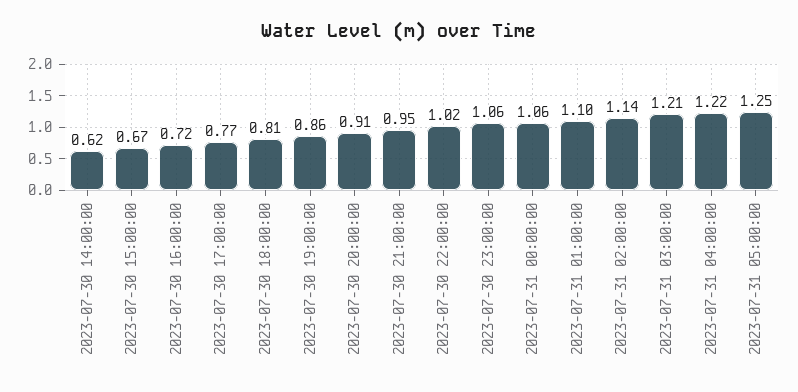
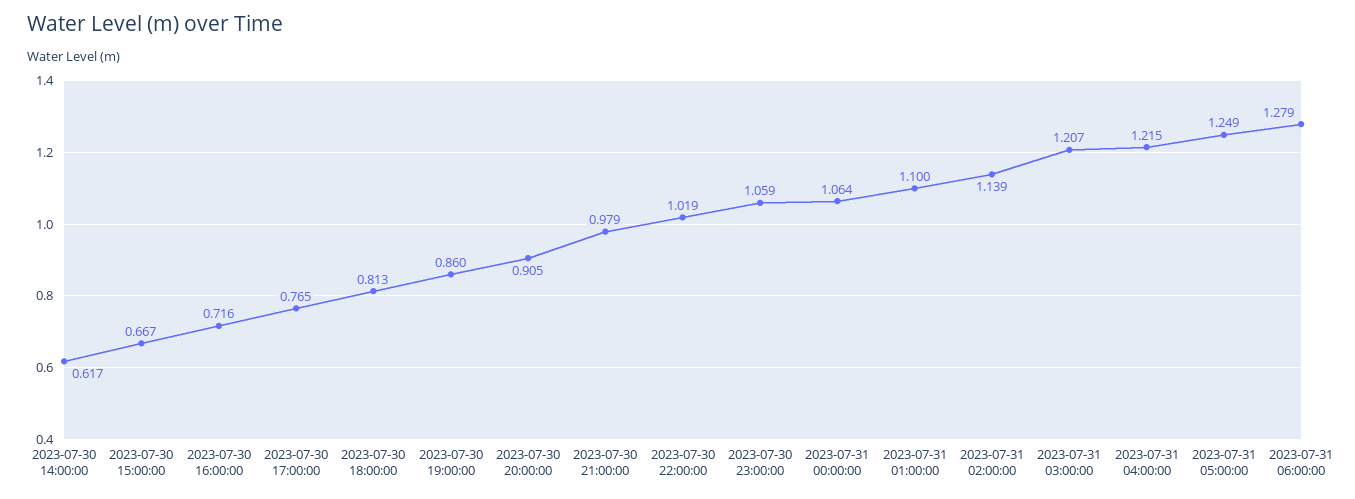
2023-07-30 21:00:00: 0.95 -> 0.979
2023-07-31 06:00:00: none -> 1.279

